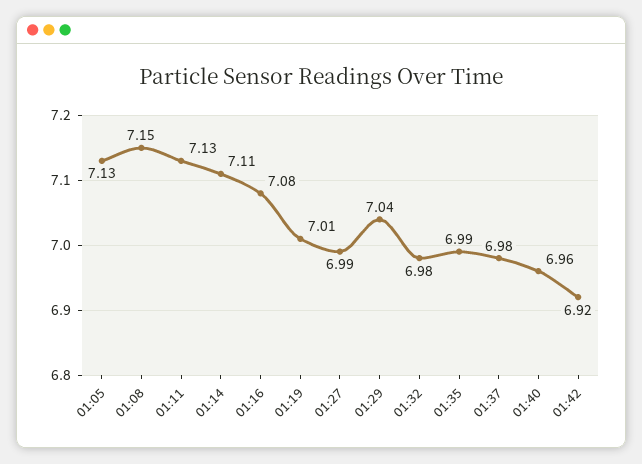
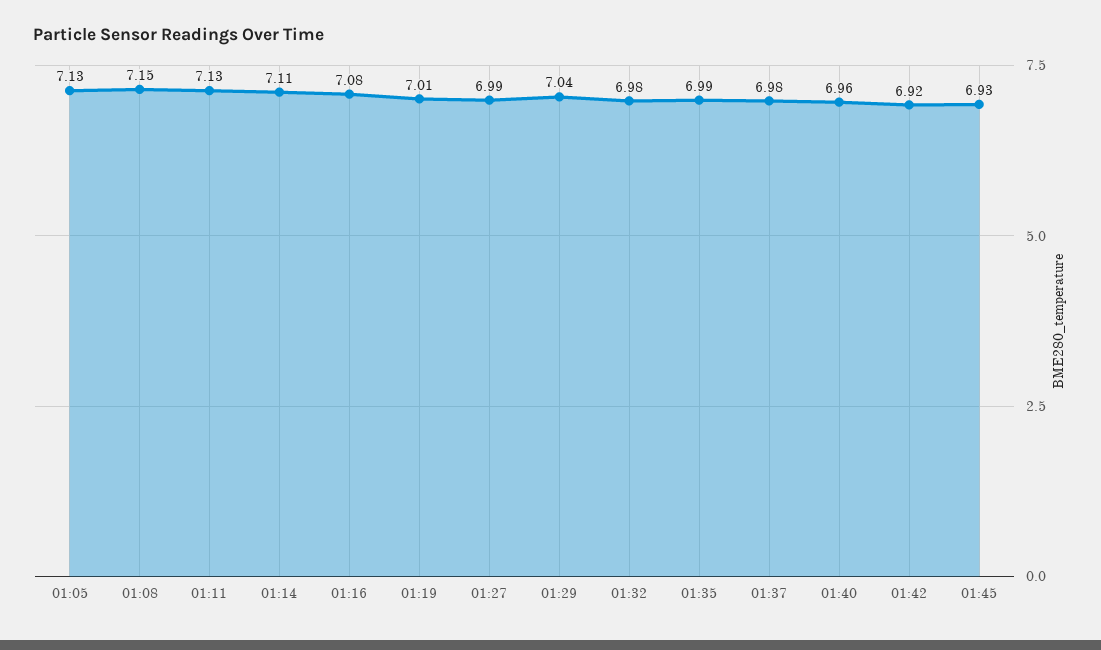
01:45: none -> 6.93

